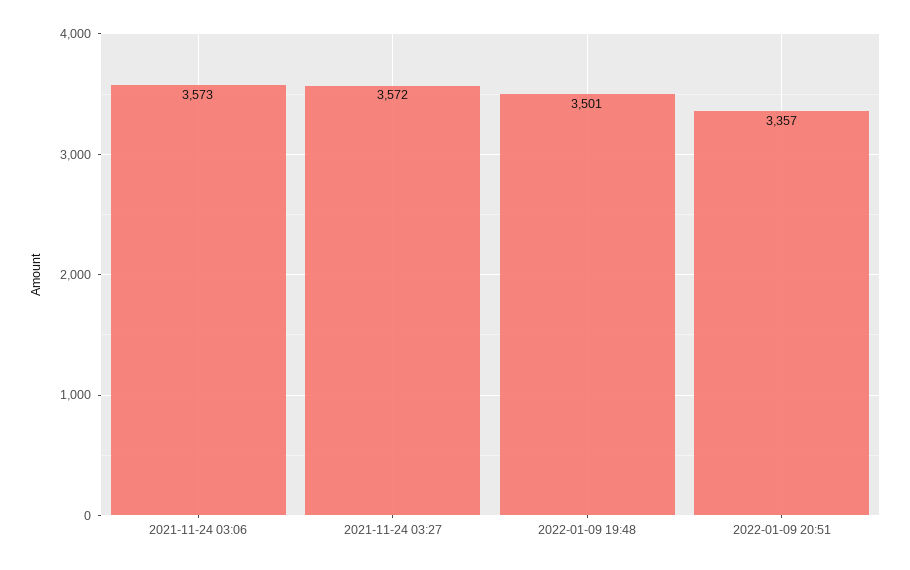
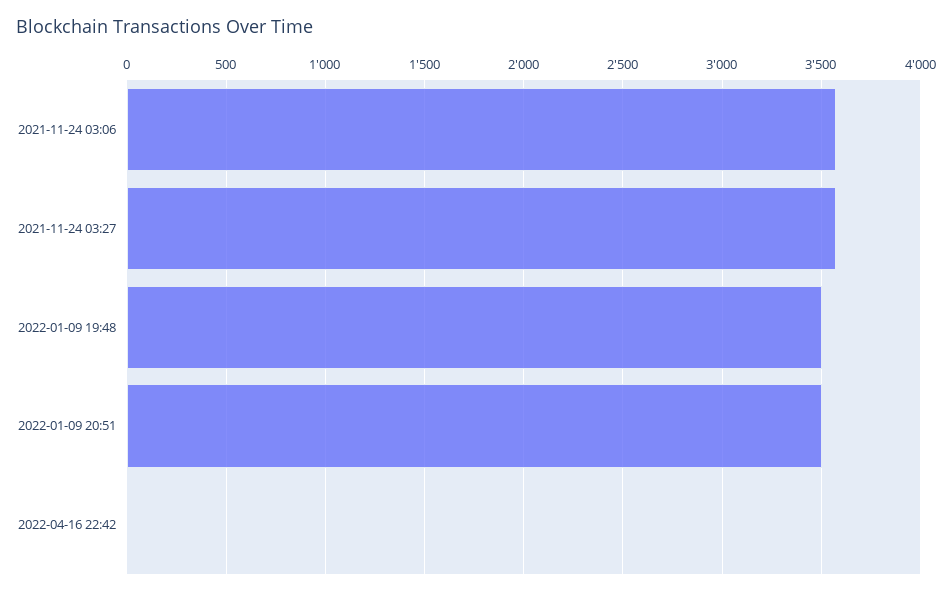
2022-01-09 20:51: 3357 -> 3500
2022-04-16 22:42: none -> 0

